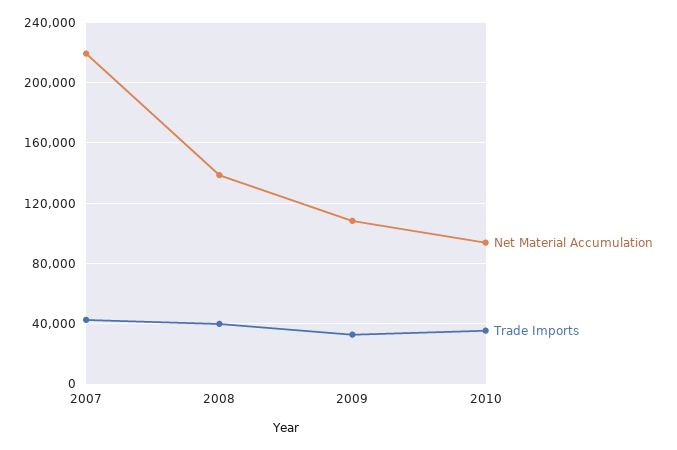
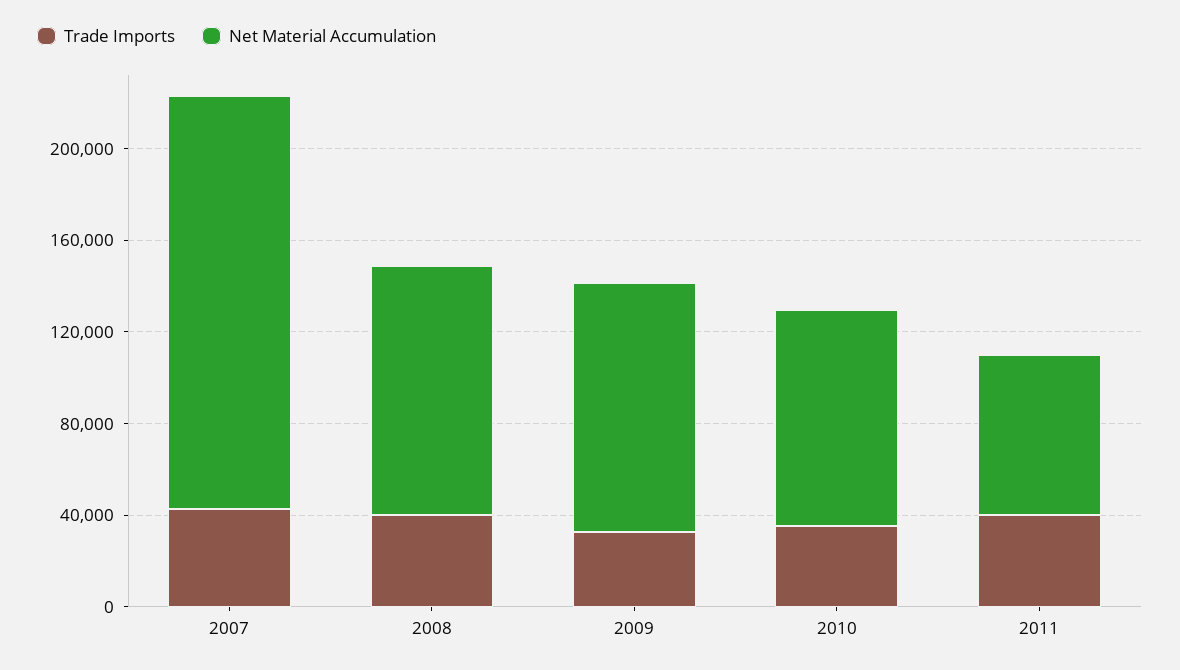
Net Material Accumulation, 2007: 220000 -> 180000
Net Material Accumulation, 2008: 140000 -> 110000
Trade Imports, 2011: none -> 40000
Net Material Accumulation, 2011: none -> 70000

